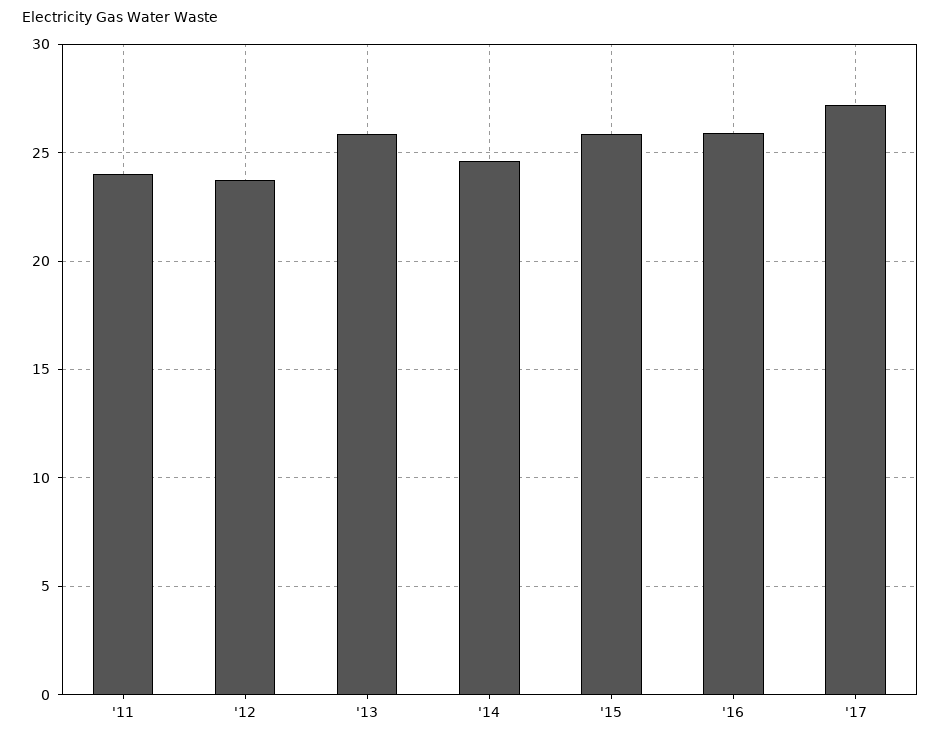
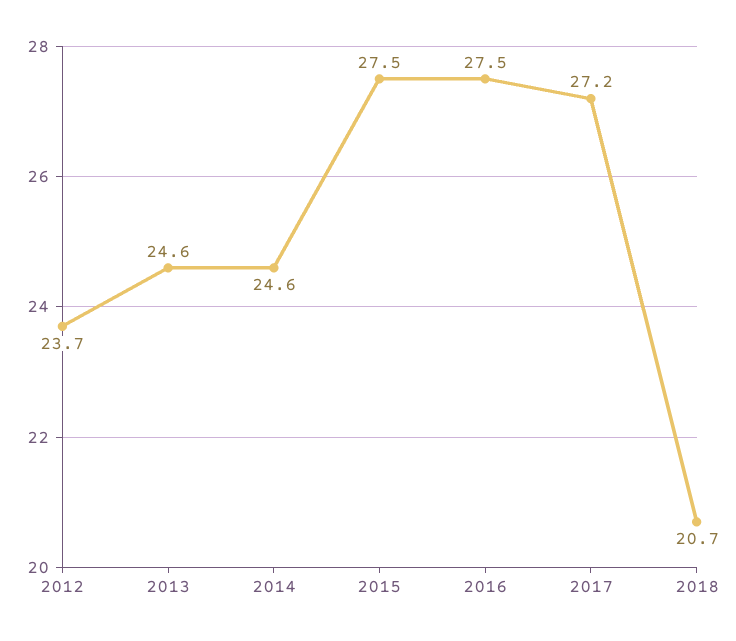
'11: 24 -> none
'13: 26 -> 24.6
'15: 26 -> 27.5
'16: 26 -> 27.5
2018: none -> 20.7

